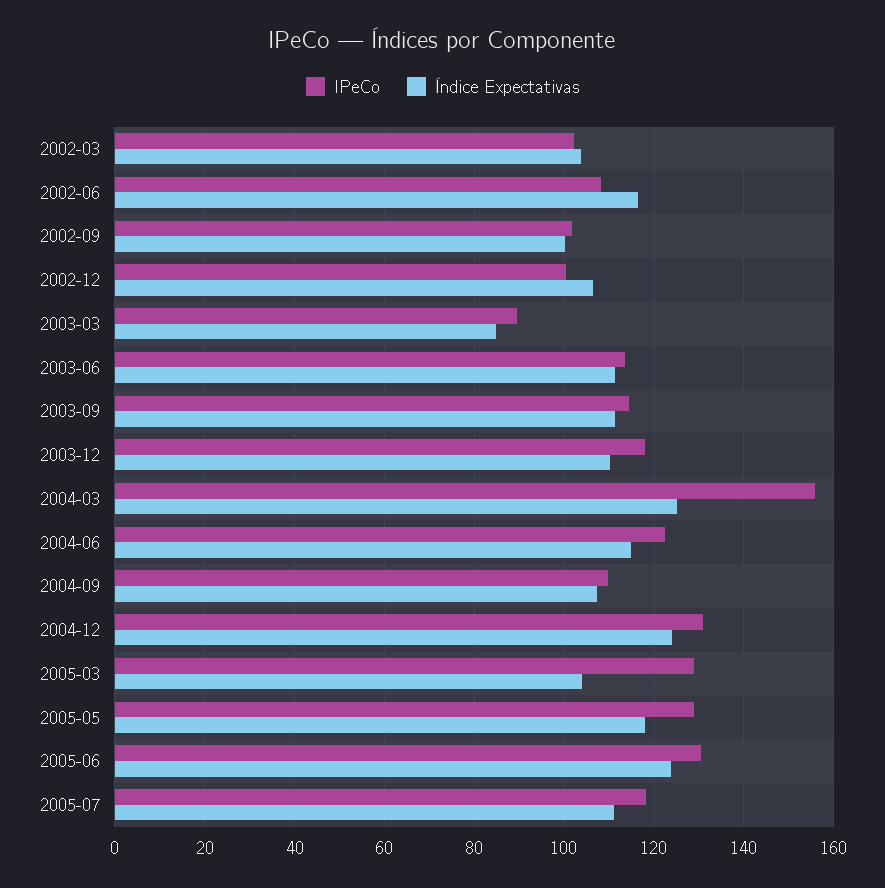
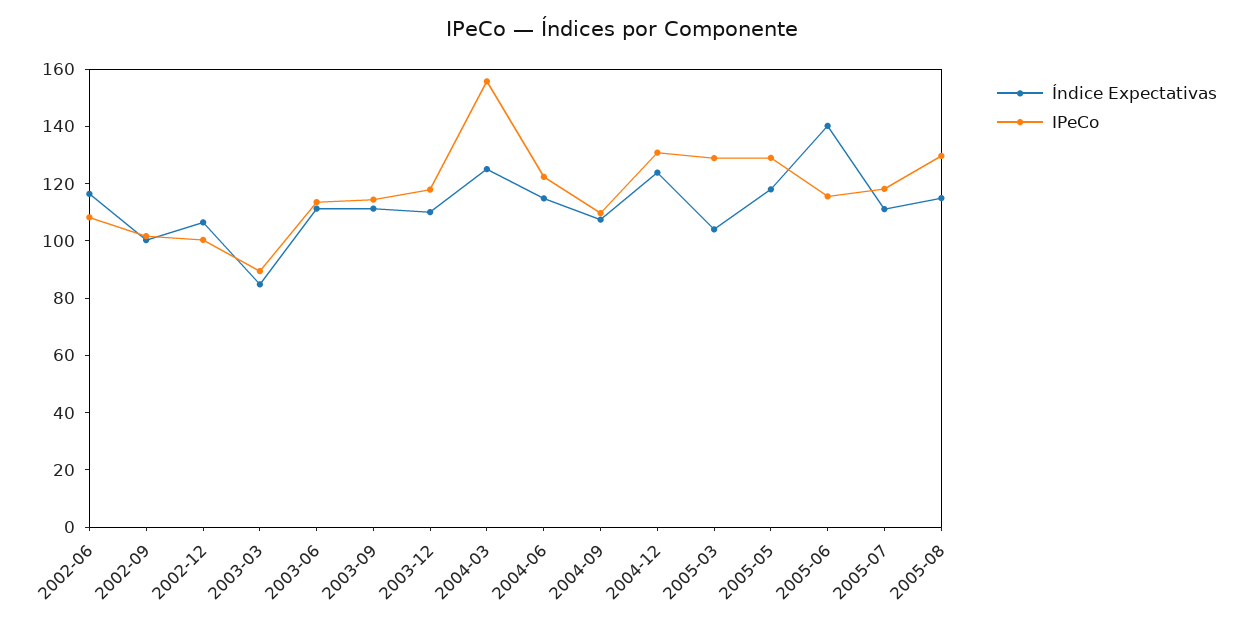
IPeCo, 2002-03: 102 -> none
Índice Expectativas, 2002-03: 104 -> none
IPeCo, 2005-06: 130 -> 115
Índice Expectativas, 2005-06: 124 -> 140
Índice Expectativas, 2005-08: none -> 115
IPeCo, 2005-08: none -> 130

